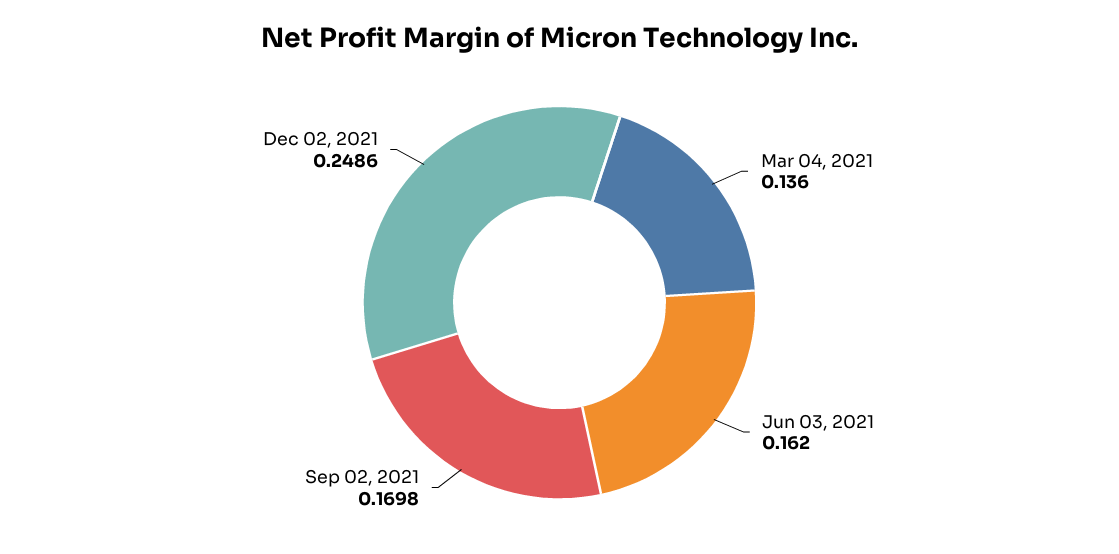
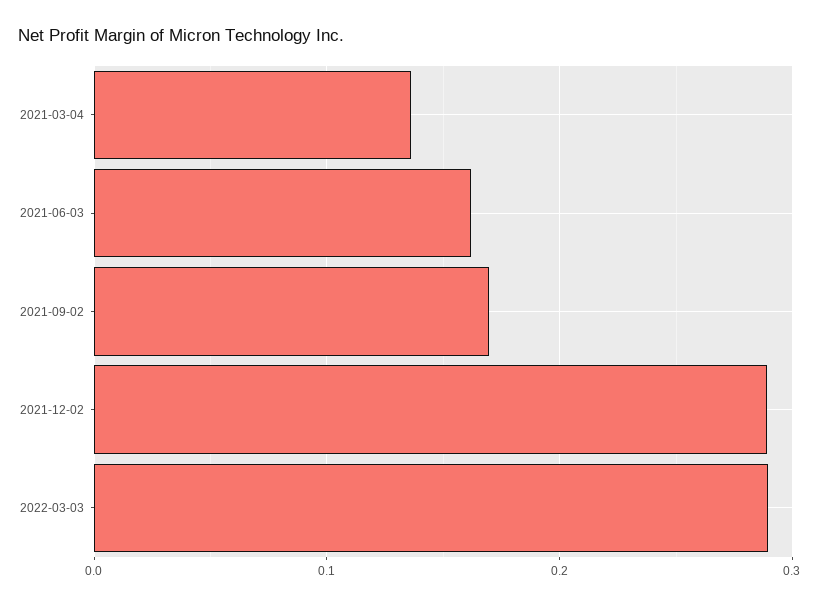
Dec 02, 2021: 0.2486 -> 0.29
2022-03-03: none -> 0.29

